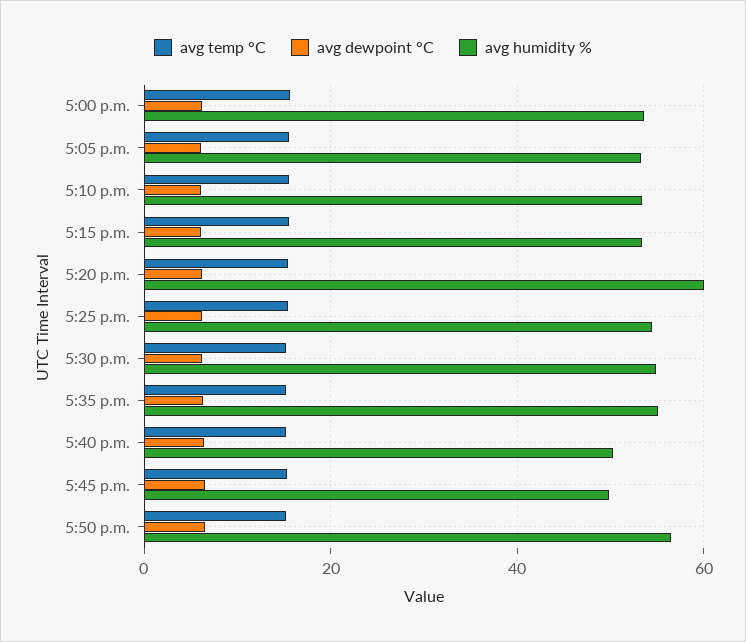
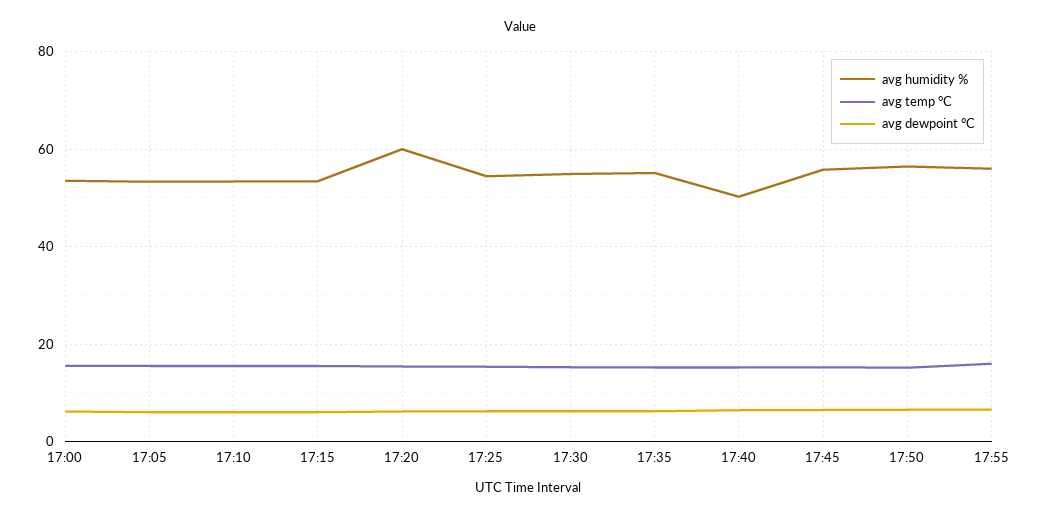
avg humidity %, 5:45 p.m.: 50 -> 56
avg humidity %, 17:55: none -> 56
avg temp °C, 17:55: none -> 16
avg dewpoint °C, 17:55: none -> 6

